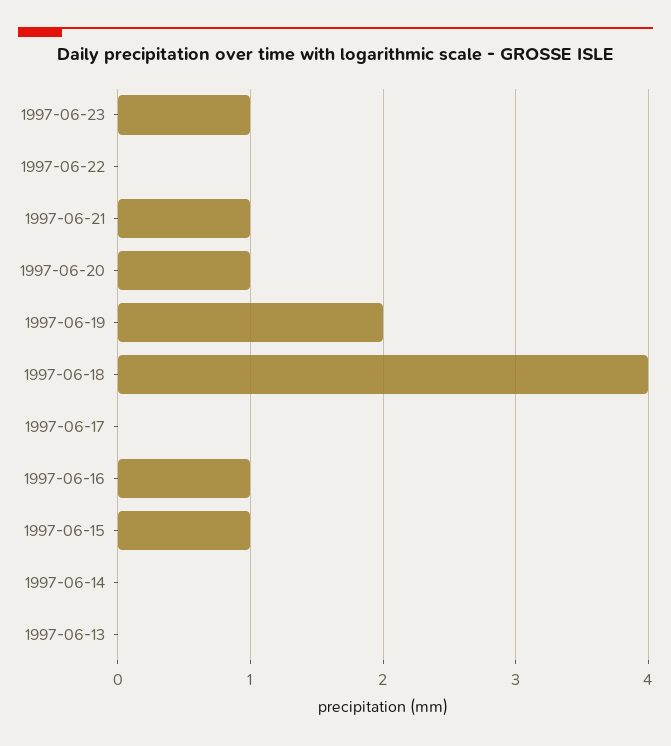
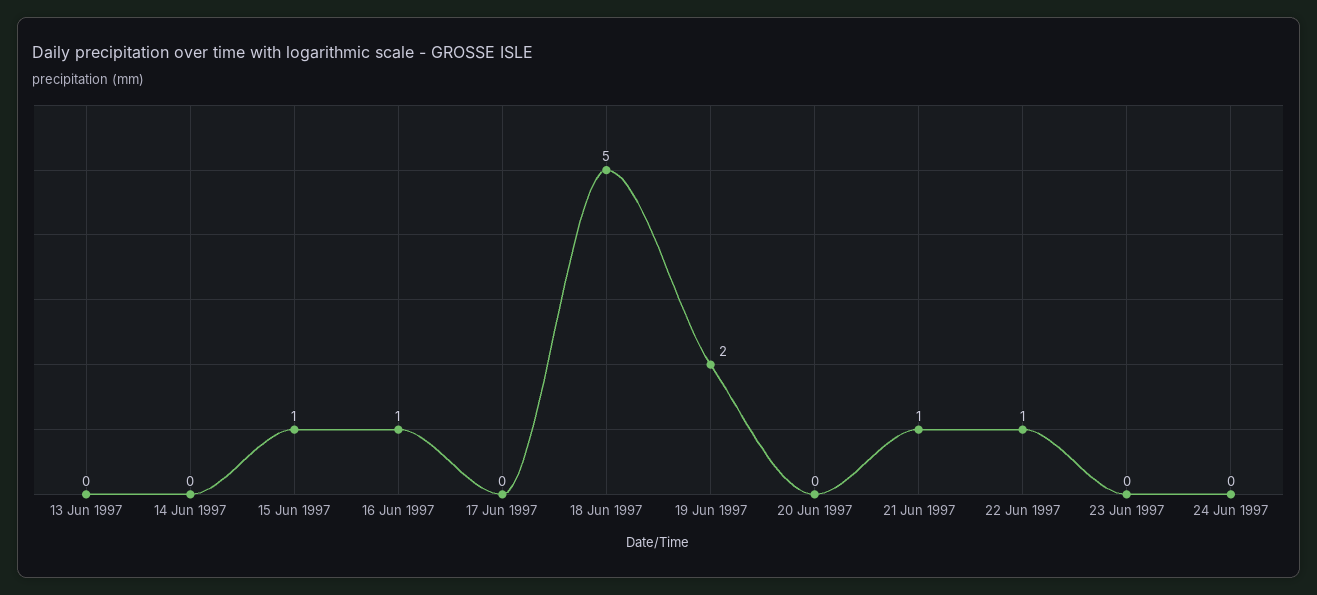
1997-06-23: 1 -> 0
1997-06-22: 0 -> 1
1997-06-20: 1 -> 0
1997-06-18: 4 -> 5
24 Jun 1997: none -> 0

